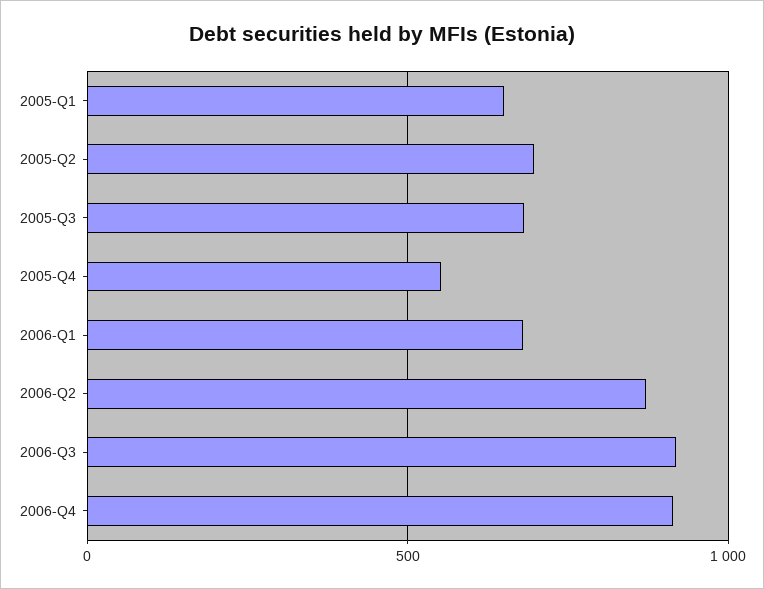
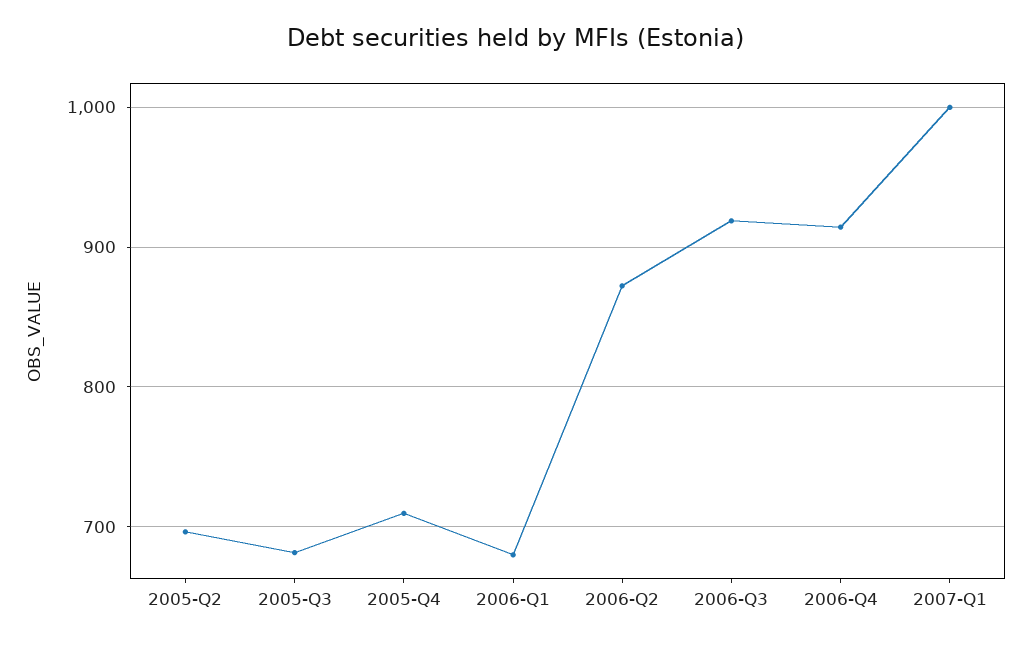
2005-Q1: 650 -> none
2005-Q4: 550 -> 710
2007-Q1: none -> 1000

